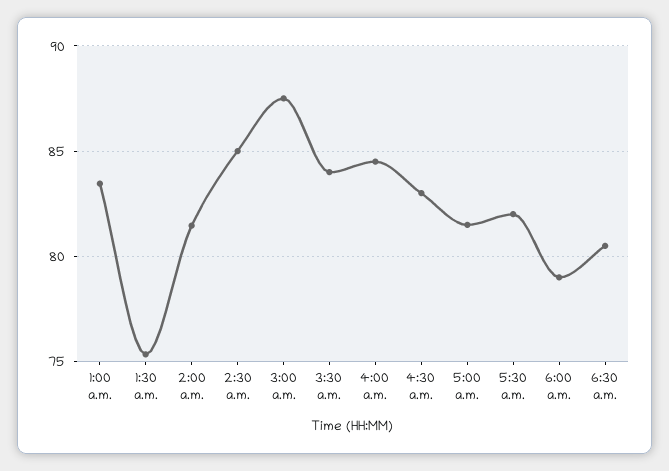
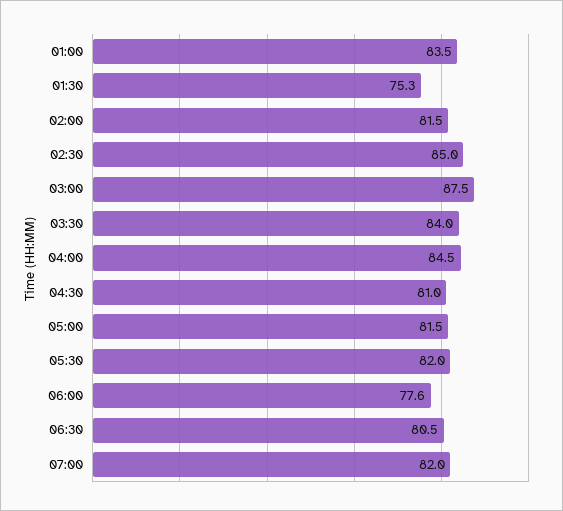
4:30 a.m.: 83 -> 81
6:00 a.m.: 79 -> 77.6
07:00: none -> 82

